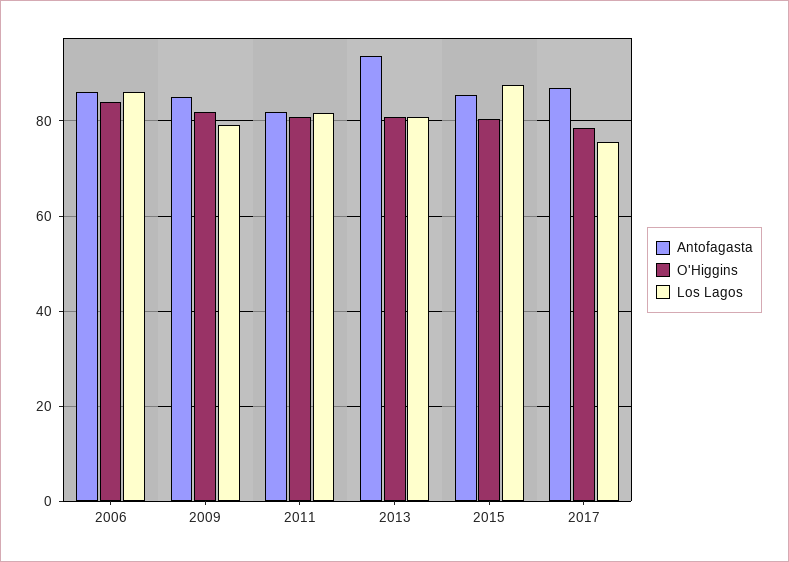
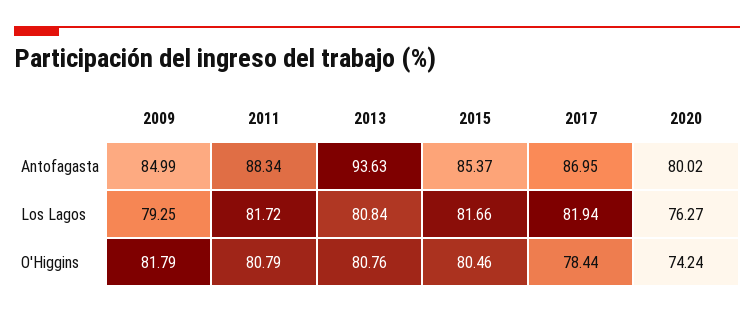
Antofagasta, 2006: 86 -> none
O'Higgins, 2006: 84 -> none
Los Lagos, 2006: 86 -> none
Antofagasta, 2011: 82 -> 88.34
Los Lagos, 2015: 88 -> 81.66
Los Lagos, 2017: 76 -> 81.94
Antofagasta, 2020: none -> 80.02
Los Lagos, 2020: none -> 76.27
O'Higgins, 2020: none -> 74.24

